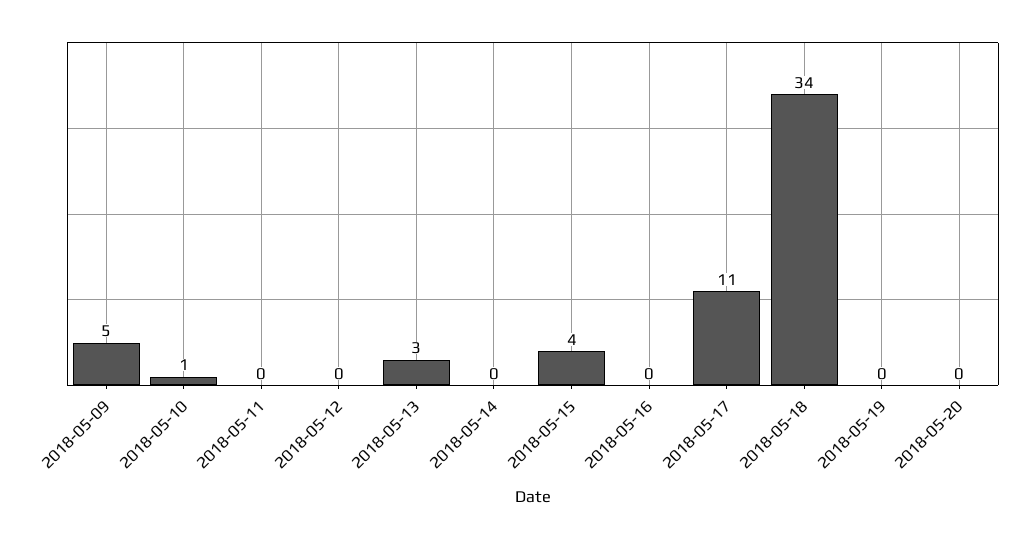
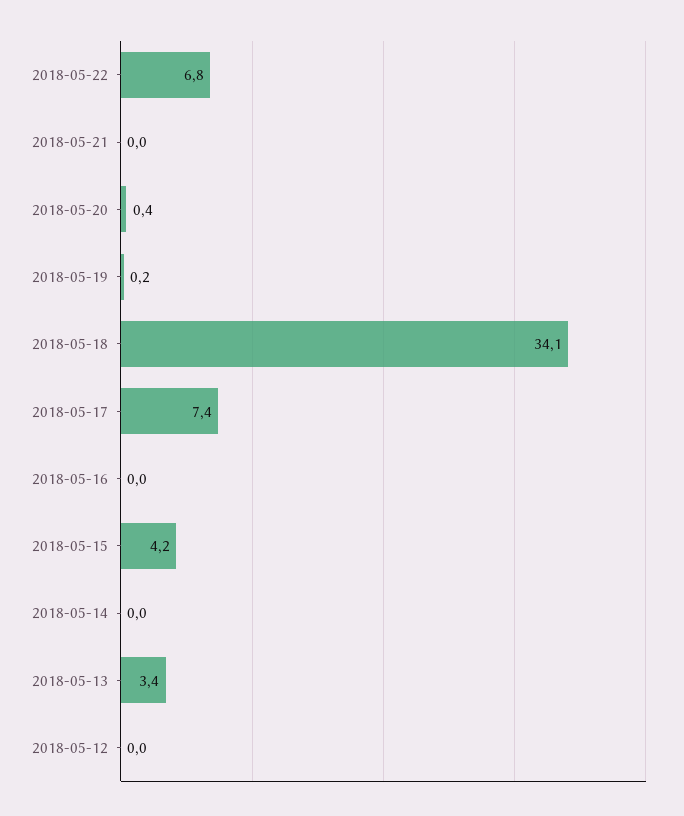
2018-05-09: 5 -> none
2018-05-10: 1 -> none
2018-05-11: 0 -> none
2018-05-17: 11 -> 7.4
2018-05-22: none -> 6.8
2018-05-21: none -> 0

